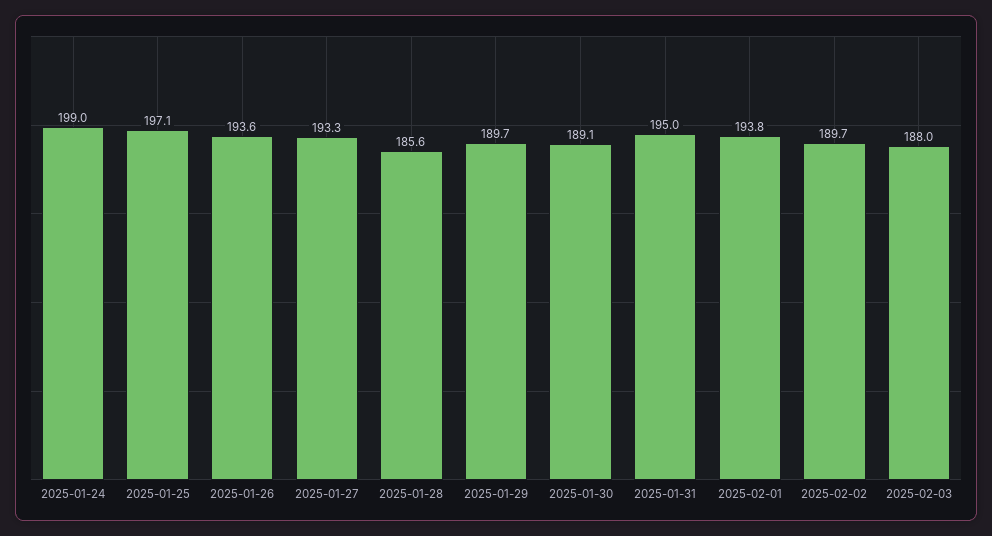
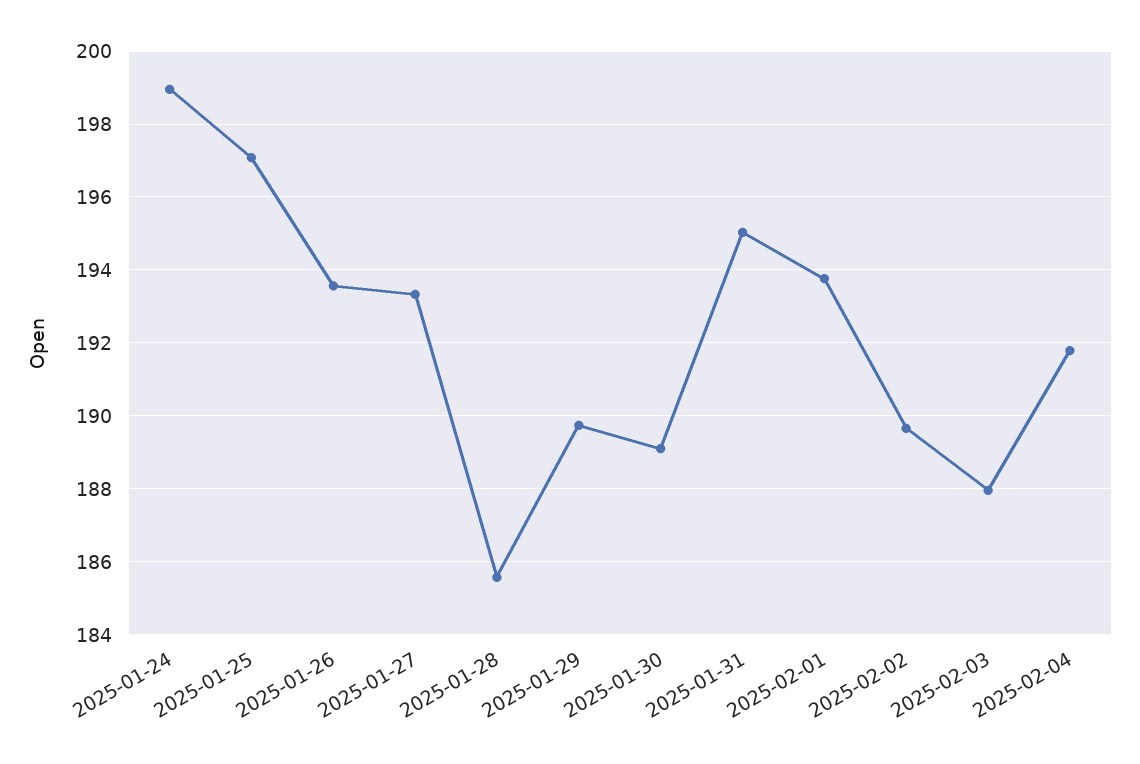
2025-02-04: none -> 191.8

